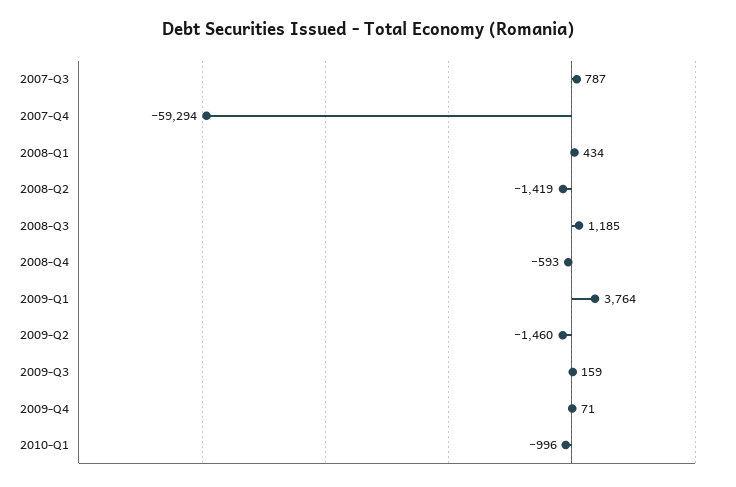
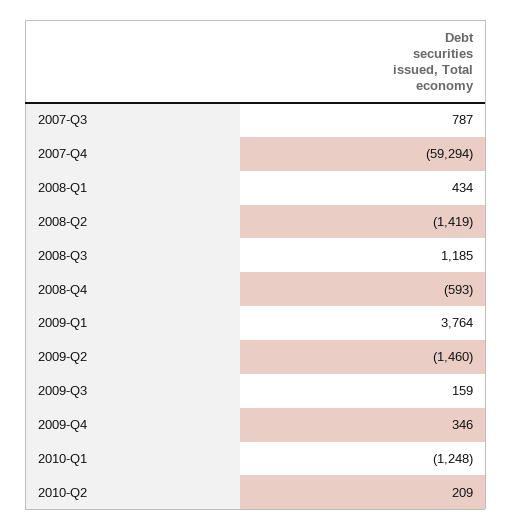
2009-Q4: 71 -> 346
2010-Q1: -996 -> -1248
2010-Q2: none -> 209

